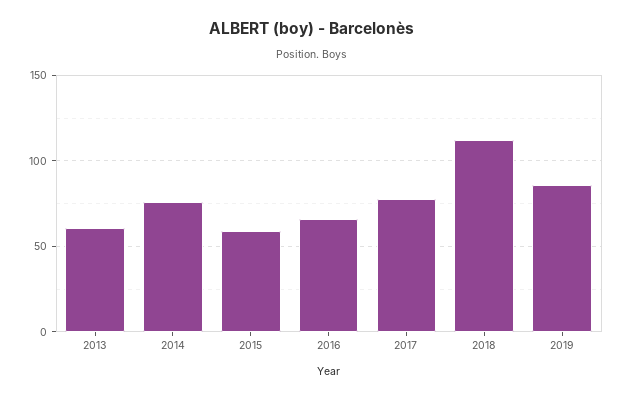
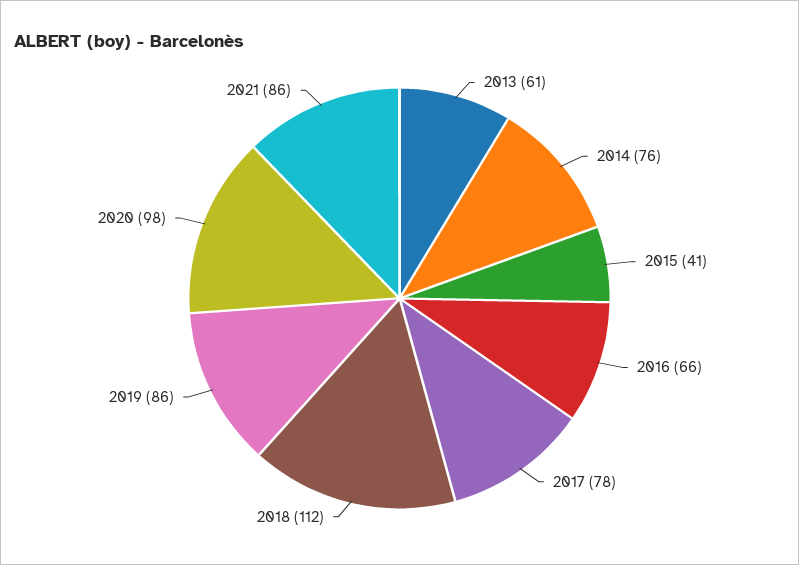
2015: 60 -> 41
2020: none -> 98
2021: none -> 86

